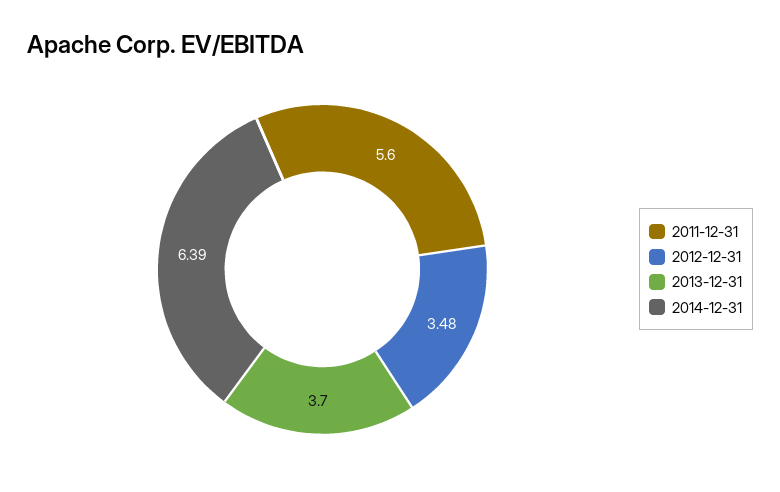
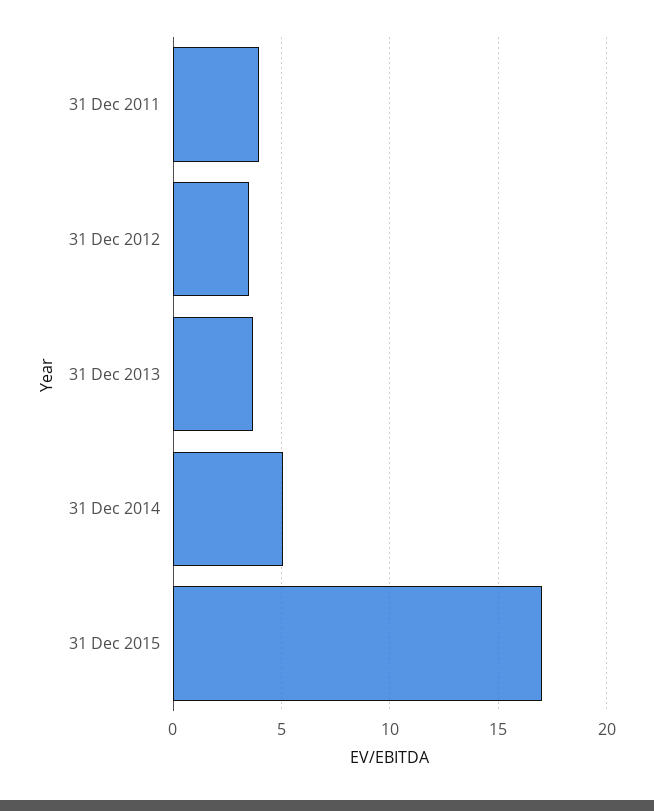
2011-12-31: 5.6 -> 4
2014-12-31: 6.39 -> 5
31 Dec 2015: none -> 17

